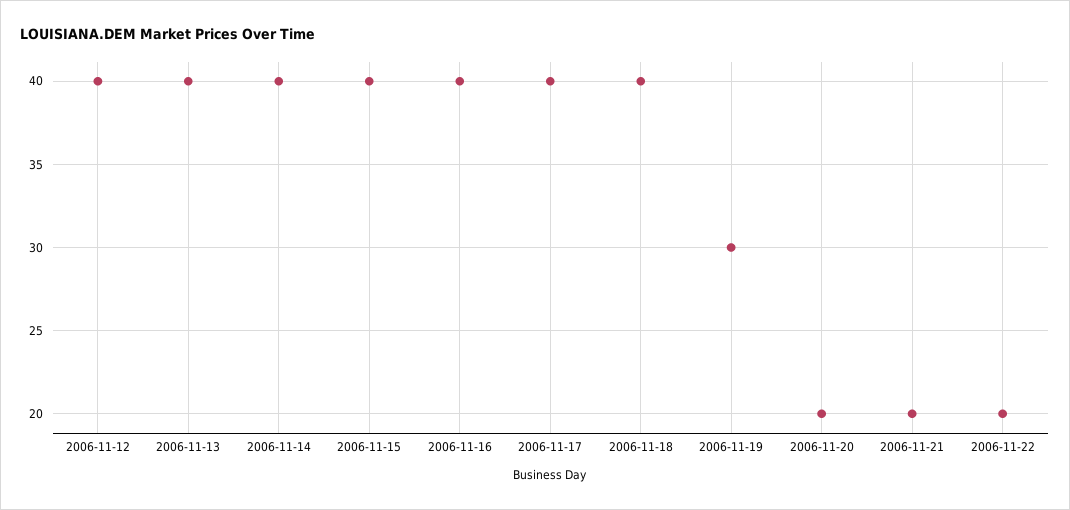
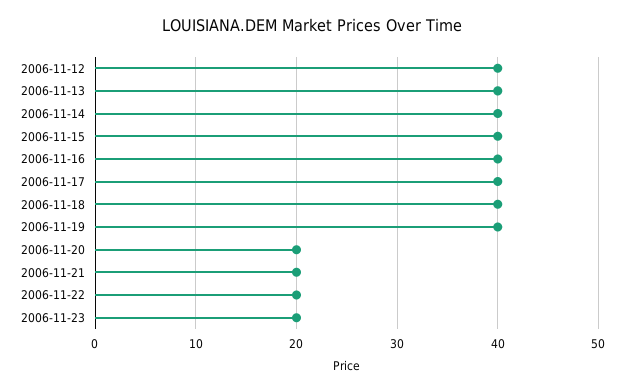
2006-11-19: 30 -> 40
2006-11-23: none -> 20

